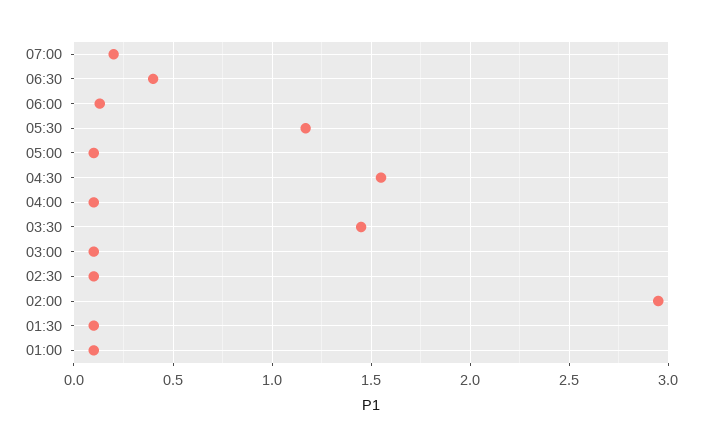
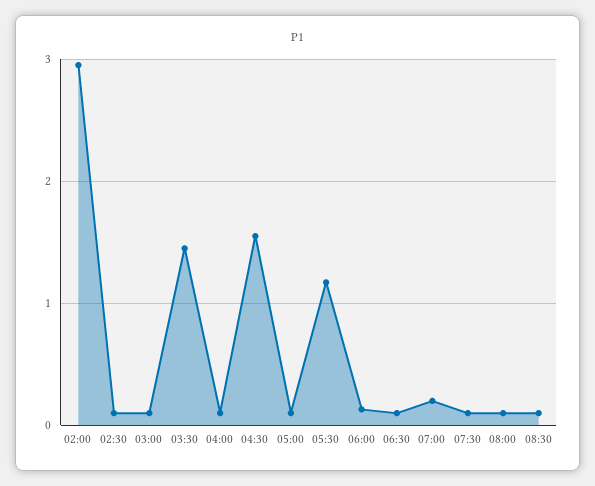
06:30: 0.4 -> 0.1
01:30: 0.1 -> none
01:00: 0.1 -> none
07:30: none -> 0.1
08:00: none -> 0.1
08:30: none -> 0.1

